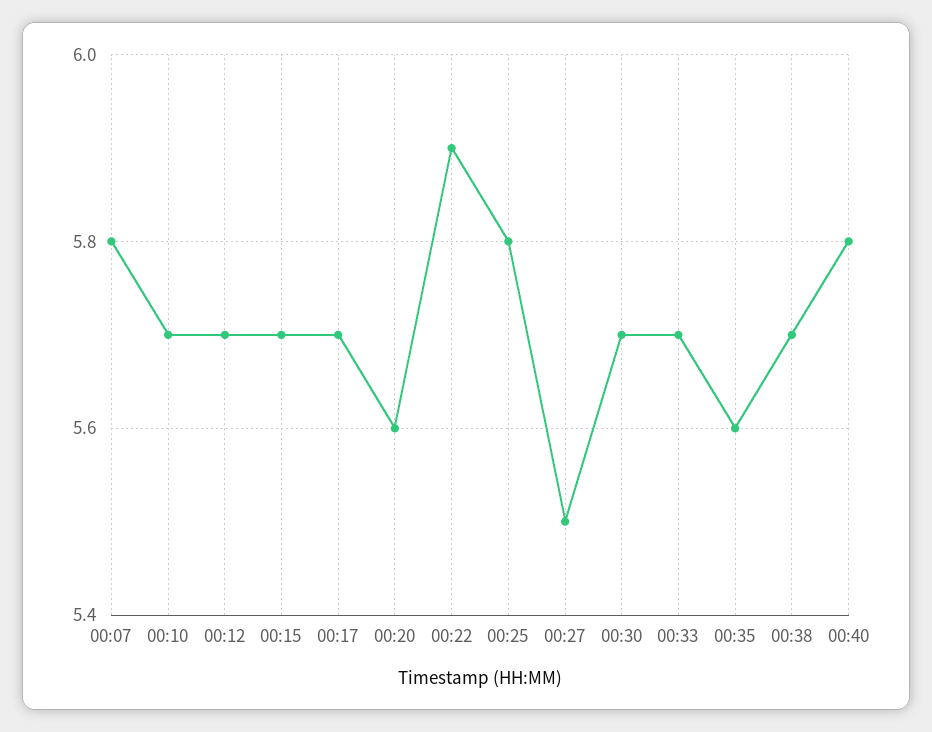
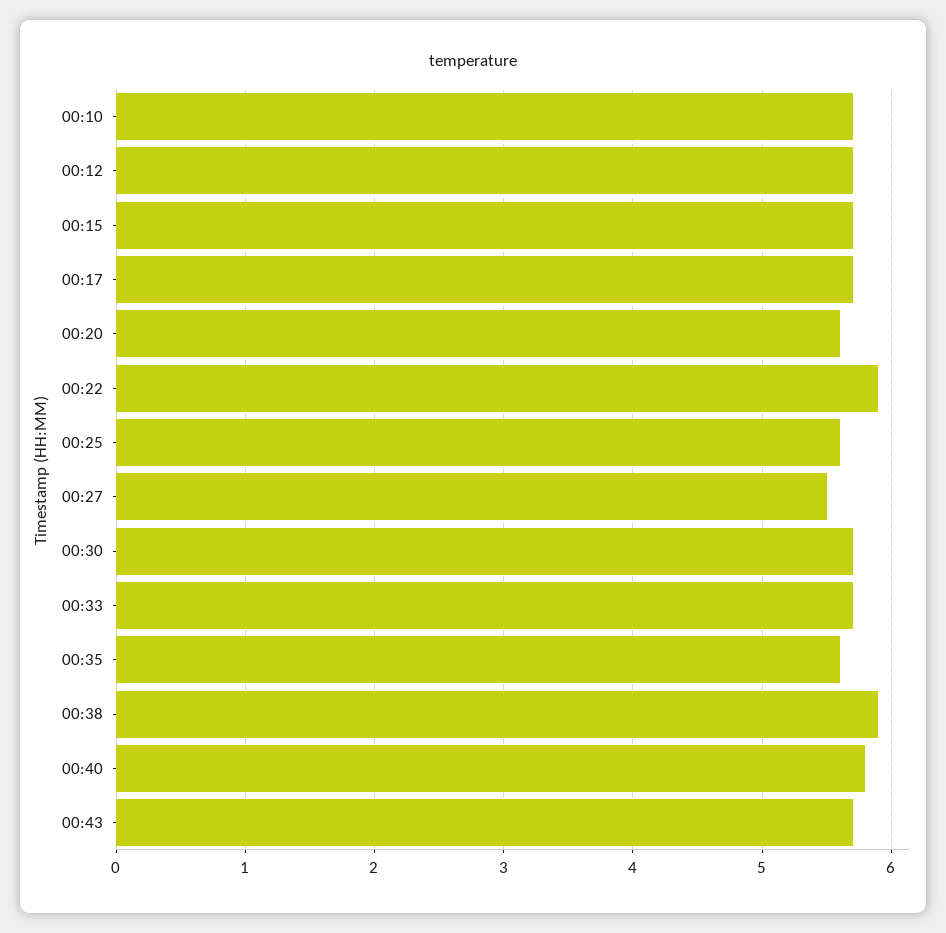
00:07: 5.8 -> none
00:25: 5.8 -> 5.6
00:38: 5.7 -> 5.9
00:43: none -> 5.7

